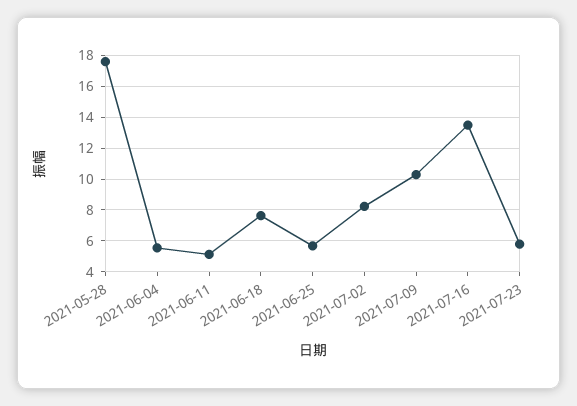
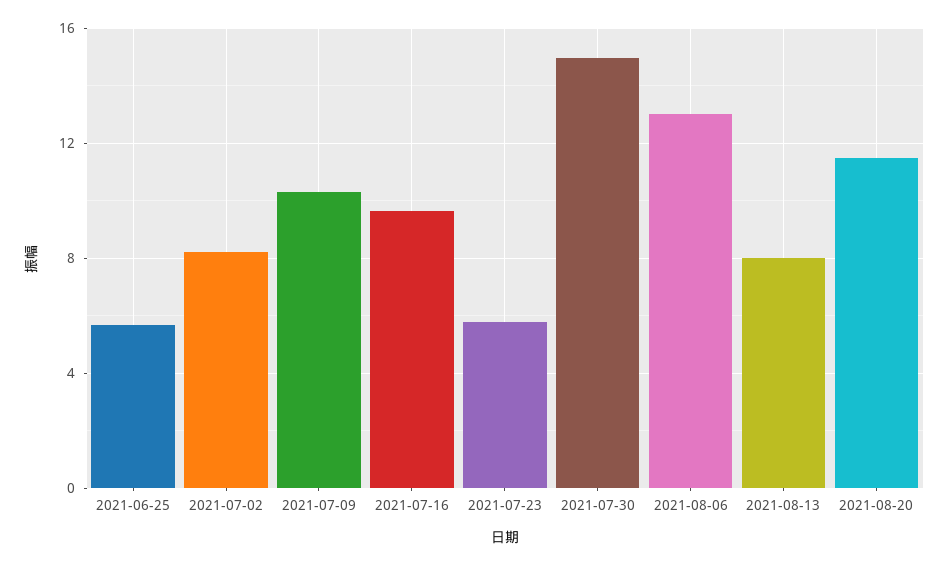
2021-05-28: 17.5 -> none
2021-06-04: 5.5 -> none
2021-06-11: 5 -> none
2021-06-18: 7.5 -> none
2021-07-16: 13.5 -> 9.5
2021-07-30: none -> 15
2021-08-06: none -> 13
2021-08-13: none -> 8
2021-08-20: none -> 11.5

